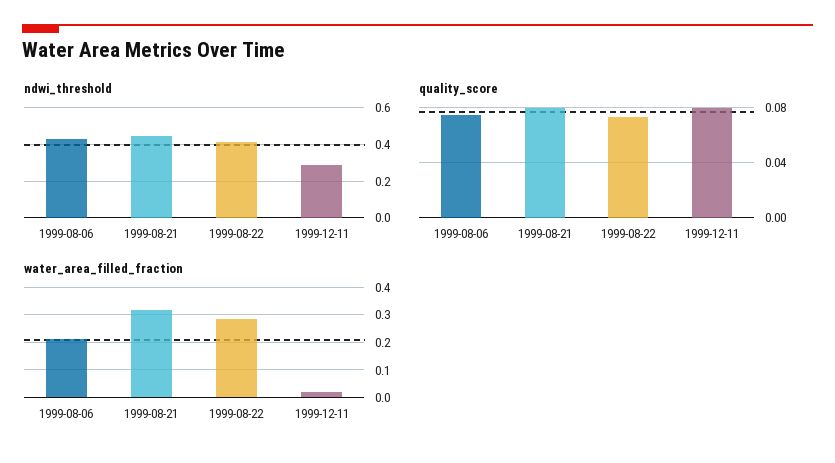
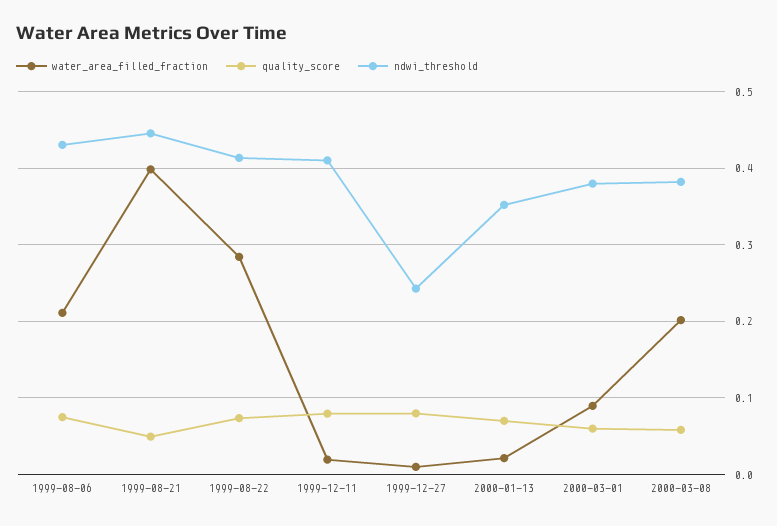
ndwi_threshold, 1999-12-11: 0.3 -> 0.41
quality_score, 1999-08-21: 0.08 -> 0.05
water_area_filled_fraction, 1999-08-21: 0.325 -> 0.4
water_area_filled_fraction, 1999-12-27: none -> 0.01
quality_score, 1999-12-27: none -> 0.08
ndwi_threshold, 1999-12-27: none -> 0.24
water_area_filled_fraction, 2000-01-13: none -> 0.02
quality_score, 2000-01-13: none -> 0.07
ndwi_threshold, 2000-01-13: none -> 0.35
water_area_filled_fraction, 2000-03-01: none -> 0.09
quality_score, 2000-03-01: none -> 0.06
ndwi_threshold, 2000-03-01: none -> 0.38
water_area_filled_fraction, 2000-03-08: none -> 0.2
quality_score, 2000-03-08: none -> 0.06
ndwi_threshold, 2000-03-08: none -> 0.38

